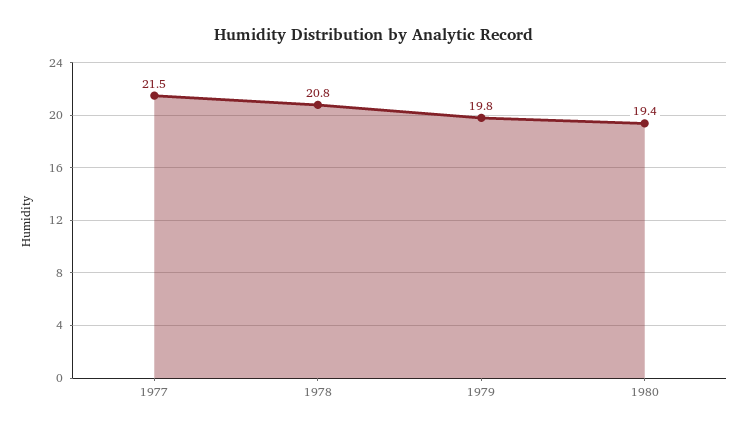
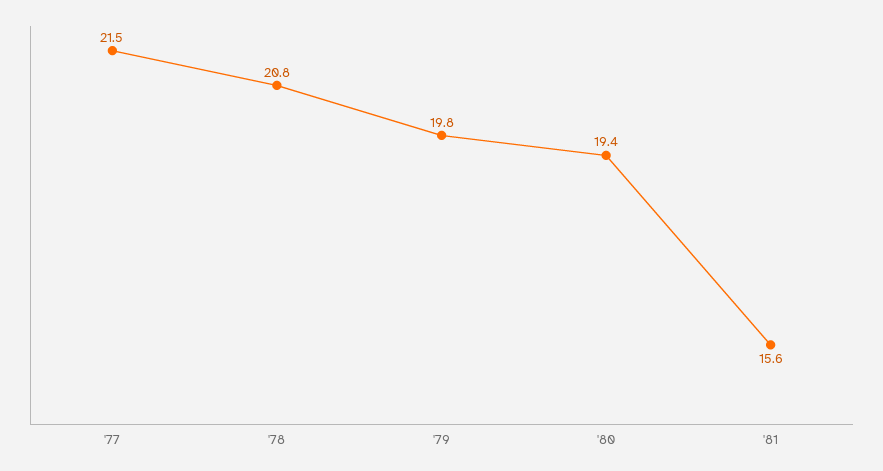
'81: none -> 15.6

